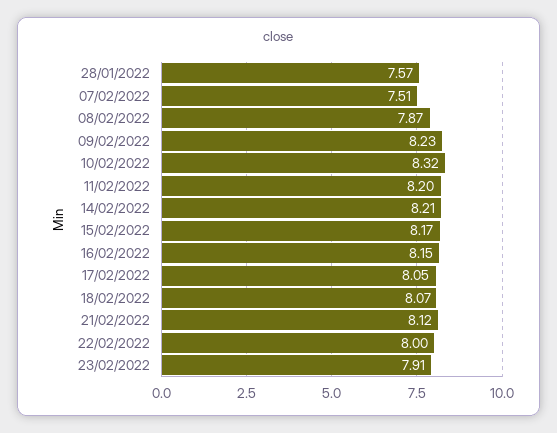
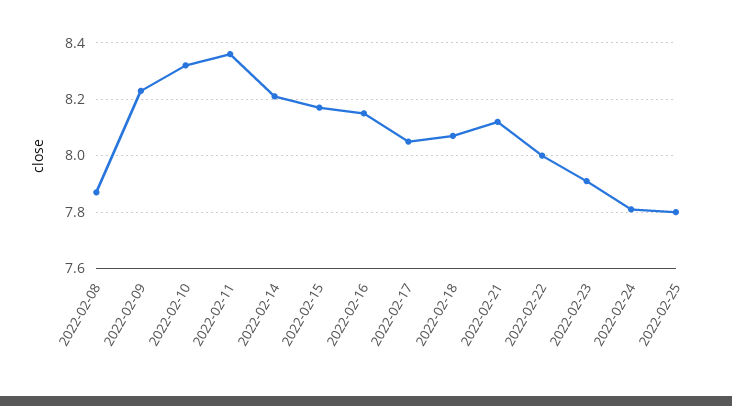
28/01/2022: 7.57 -> none
07/02/2022: 7.51 -> none
11/02/2022: 8.2 -> 8.35
2022-02-24: none -> 7.8
2022-02-25: none -> 7.8

